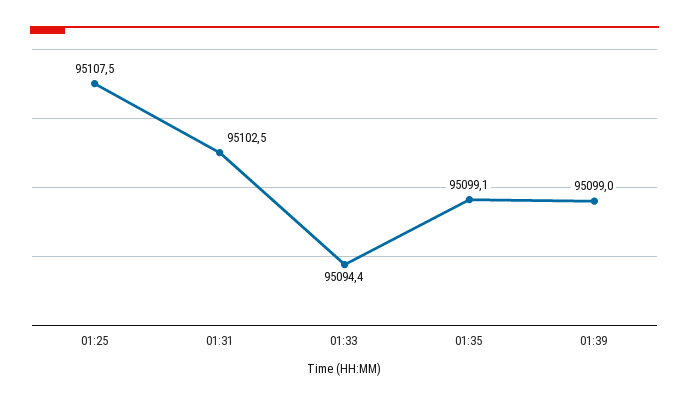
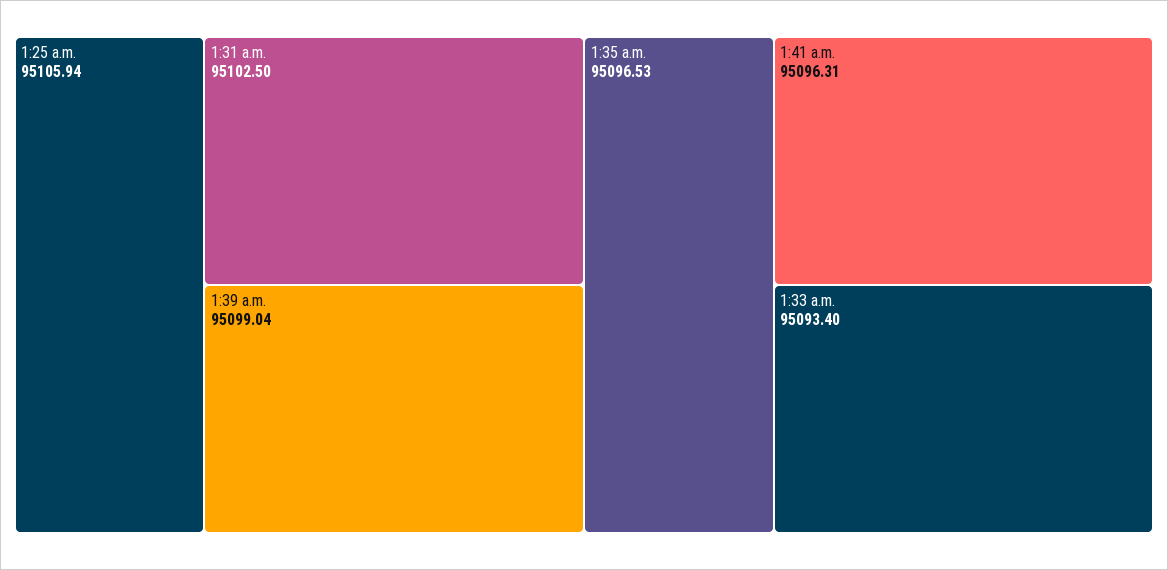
01:25: 95107.5 -> 95105.94
01:33: 95094.4 -> 95093.4
01:35: 95099.1 -> 95096.53
1:41 a.m.: none -> 95096.31

